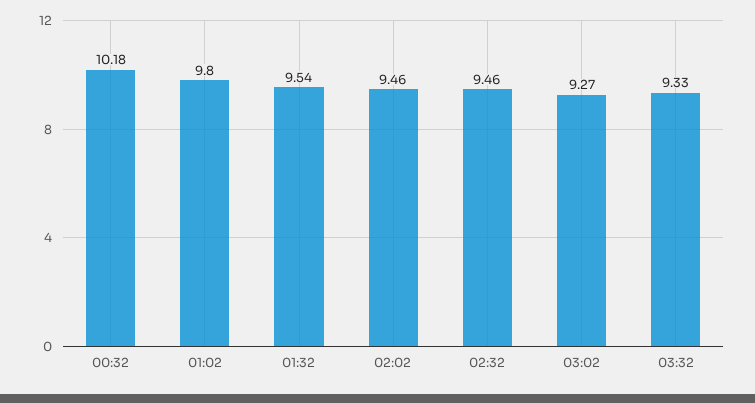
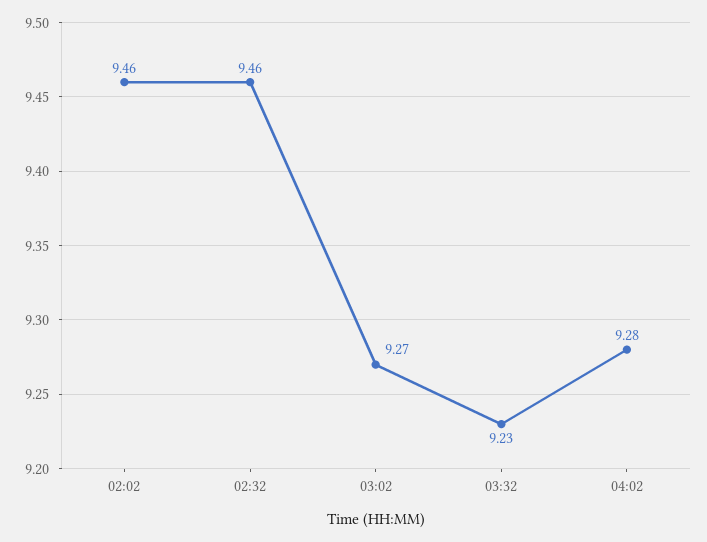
00:32: 10.18 -> none
01:02: 9.8 -> none
01:32: 9.54 -> none
03:32: 9.33 -> 9.23
04:02: none -> 9.28

